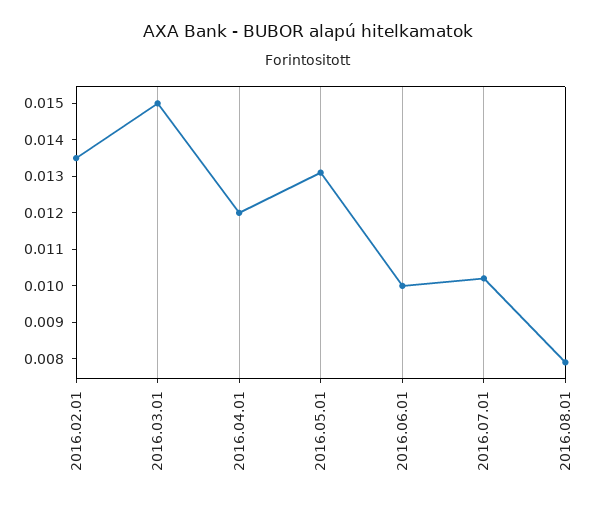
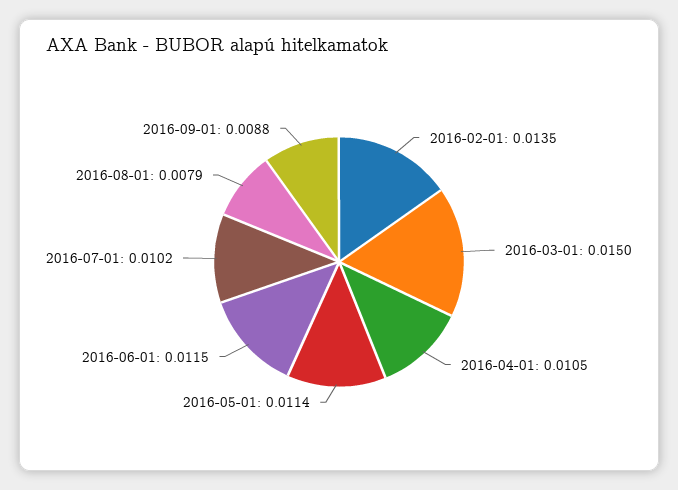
2016.04.01: 0.012 -> 0.0105
2016.05.01: 0.013 -> 0.0114
2016.06.01: 0.01 -> 0.0115
2016-09-01: none -> 0.0088

